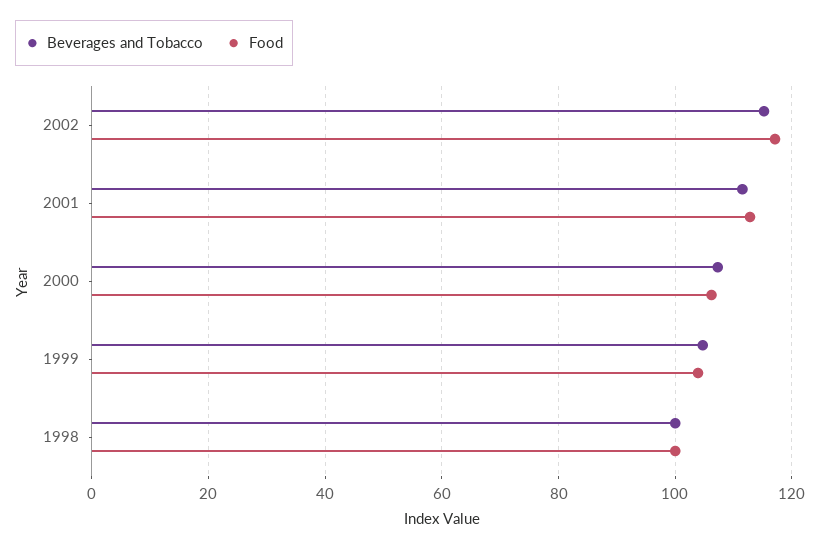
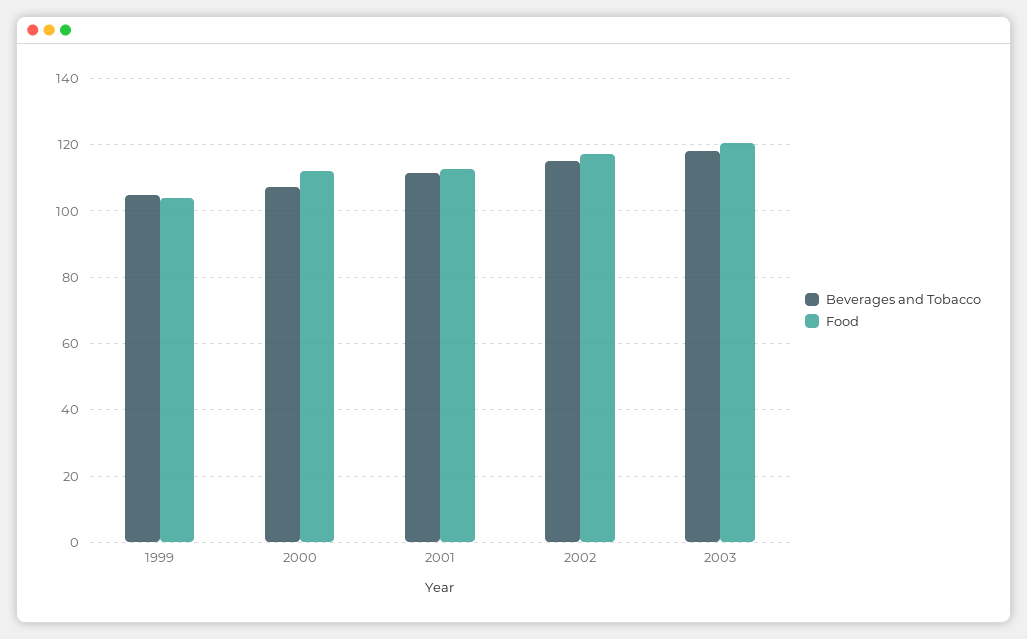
Food, 2000: 106 -> 112
Beverages and Tobacco, 1998: 100 -> none
Food, 1998: 100 -> none
Beverages and Tobacco, 2003: none -> 118
Food, 2003: none -> 120

